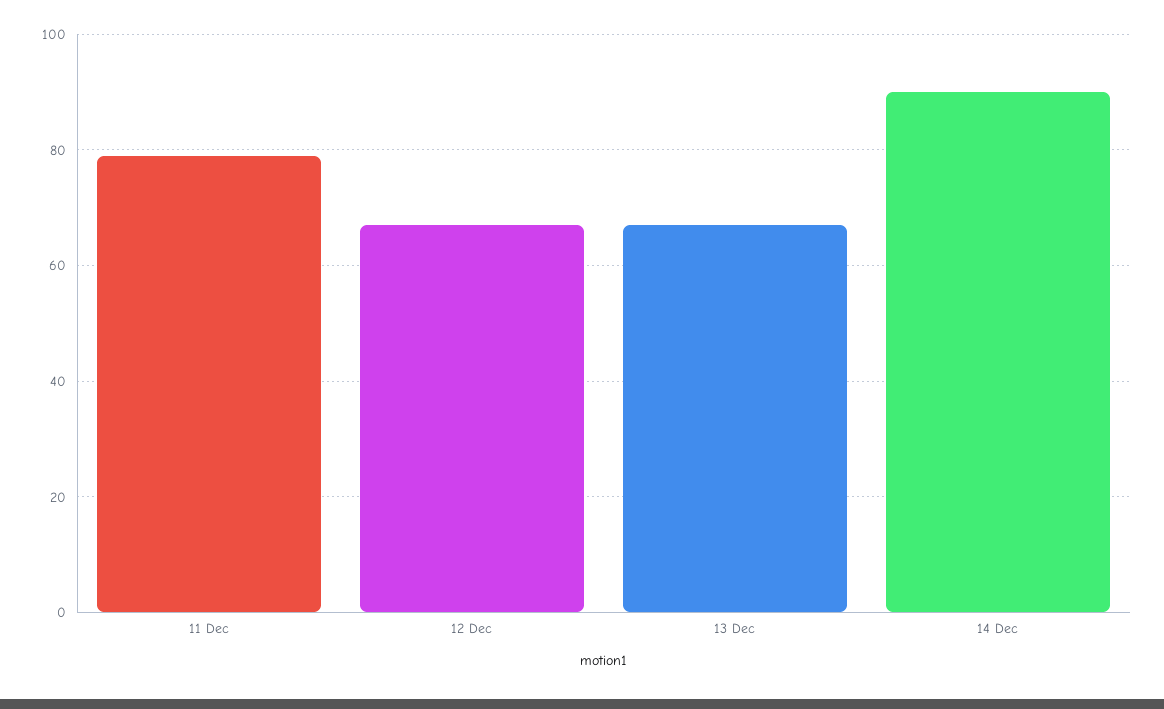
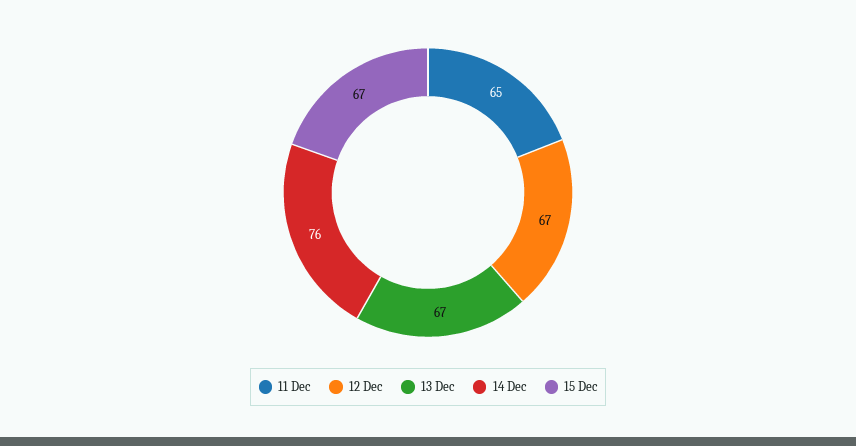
11 Dec: 80 -> 65
14 Dec: 90 -> 76
15 Dec: none -> 67

